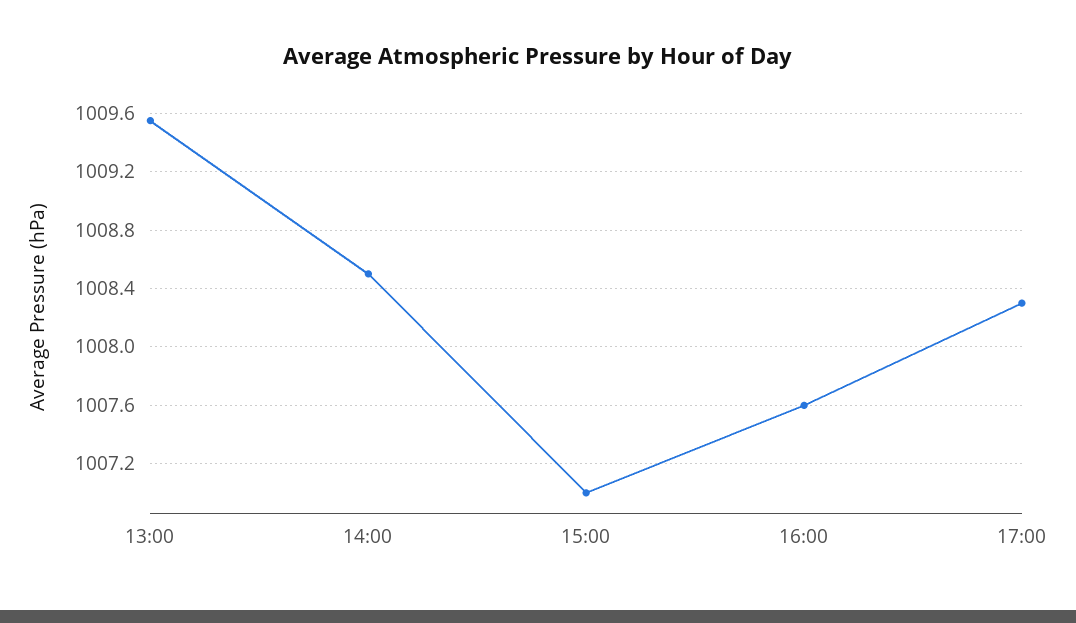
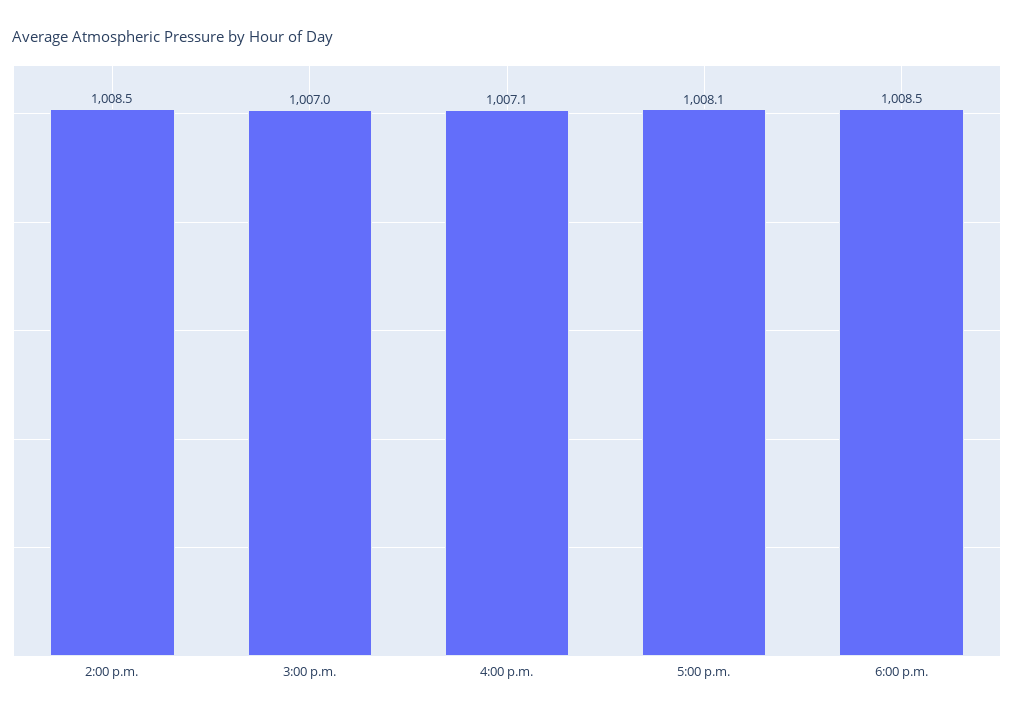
13:00: 1009.55 -> none
16:00: 1007.6 -> 1007.1
17:00: 1008.3 -> 1008.1
6:00 p.m.: none -> 1008.5

